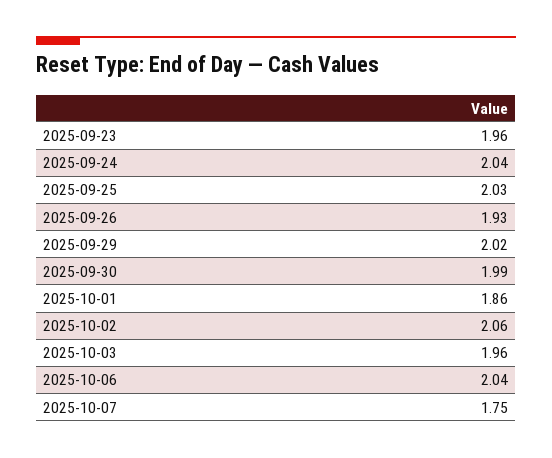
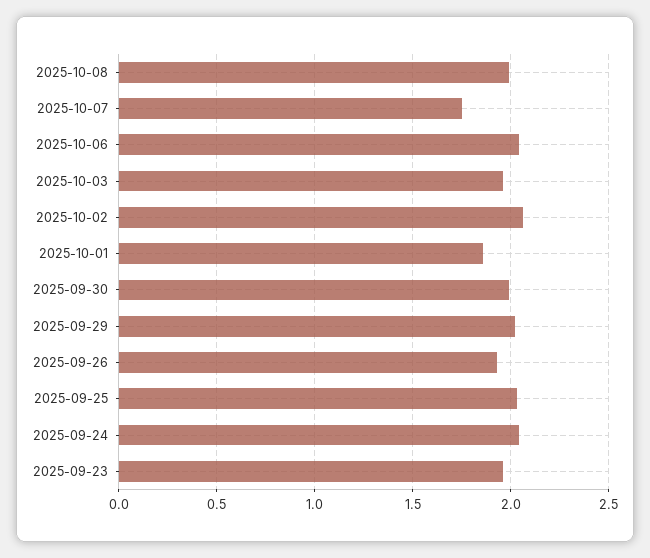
2025-10-08: none -> 2

